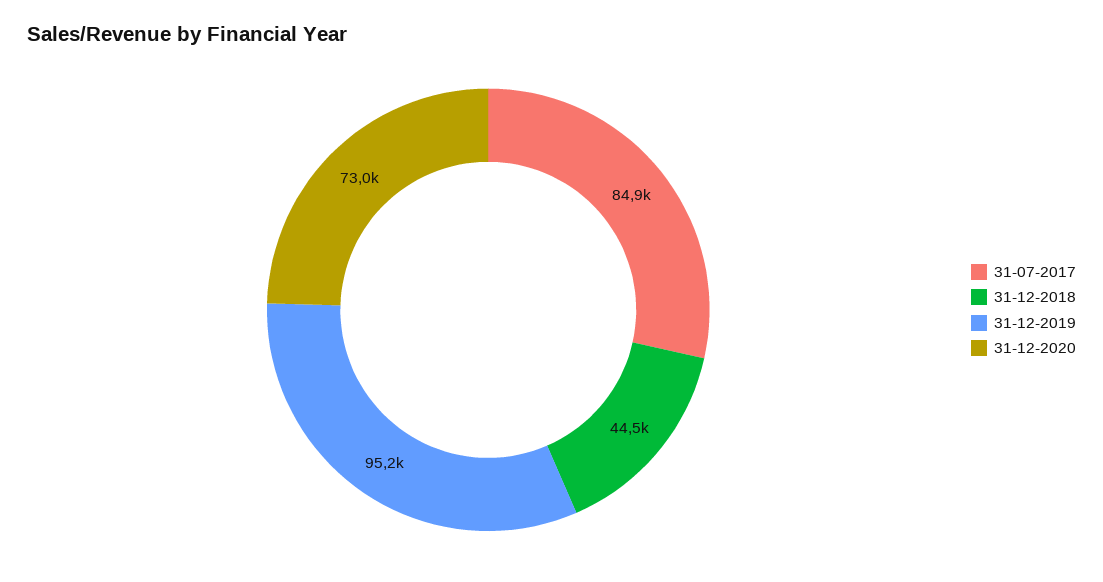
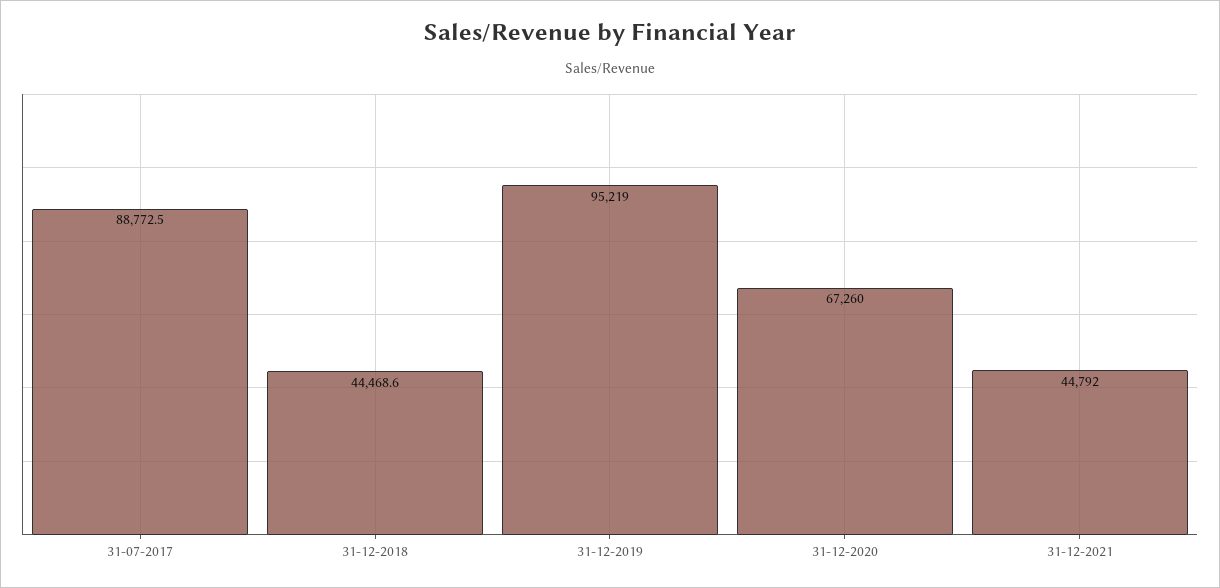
31-07-2017: 84900 -> 88772.5
31-12-2020: 73000 -> 67260
31-12-2021: none -> 44792

